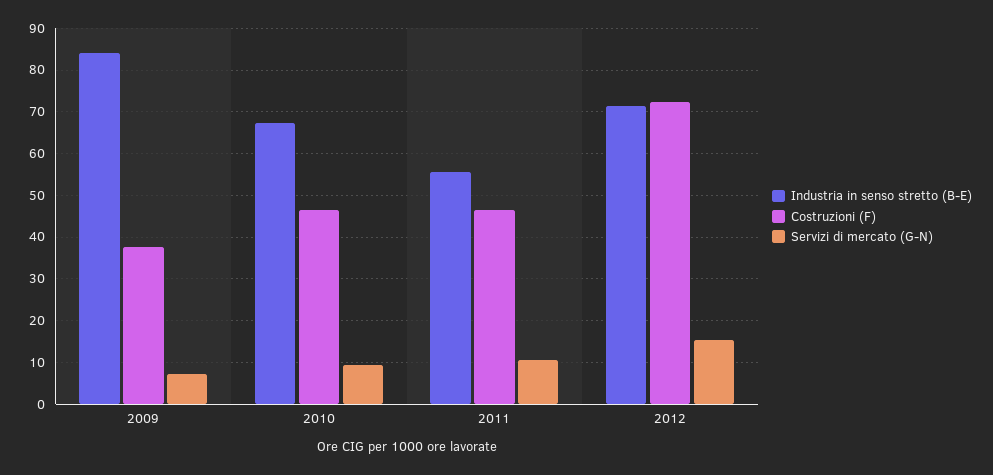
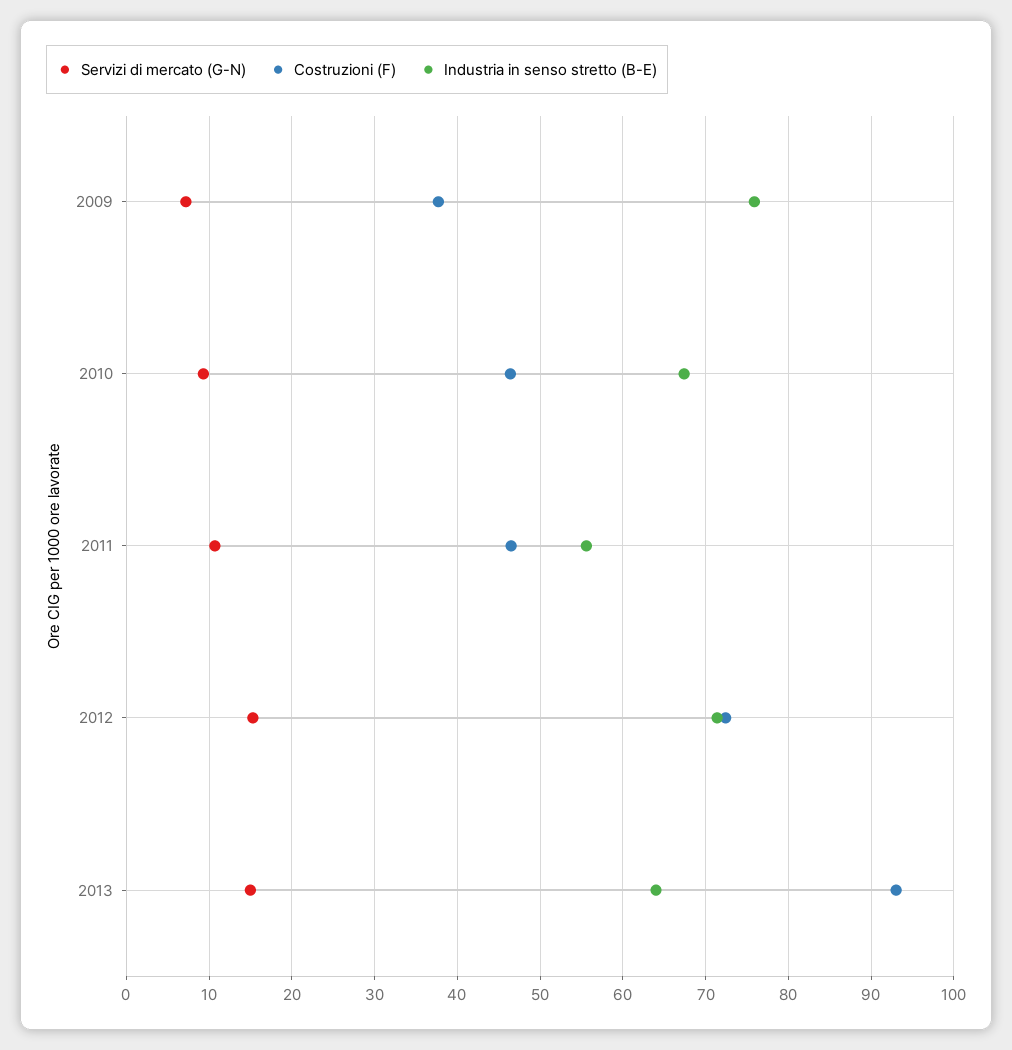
Industria in senso stretto (B-E), 2009: 84 -> 76
Servizi di mercato (G-N), 2013: none -> 15
Costruzioni (F), 2013: none -> 93
Industria in senso stretto (B-E), 2013: none -> 64

